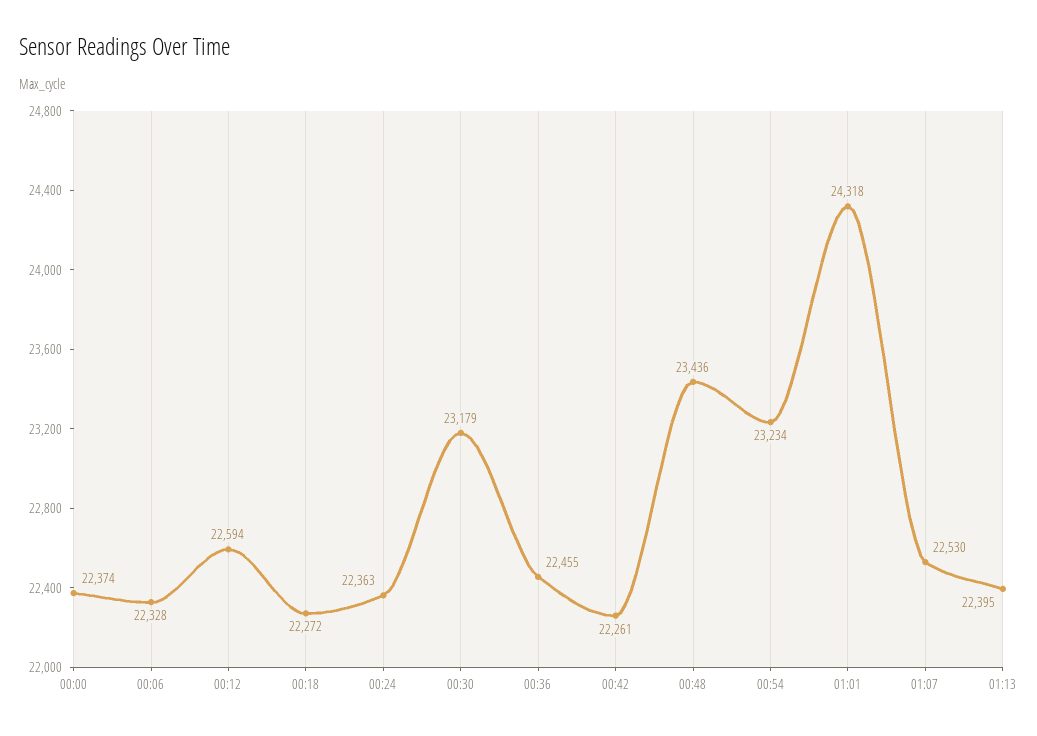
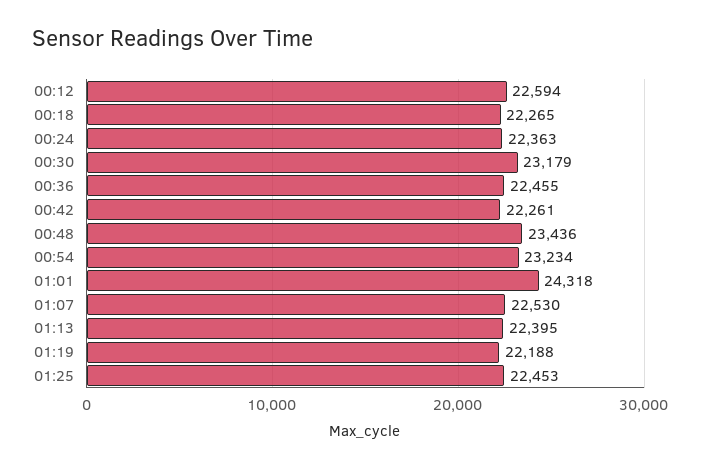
00:00: 22374 -> none
00:06: 22328 -> none
00:18: 22272 -> 22265
01:19: none -> 22188
01:25: none -> 22453

